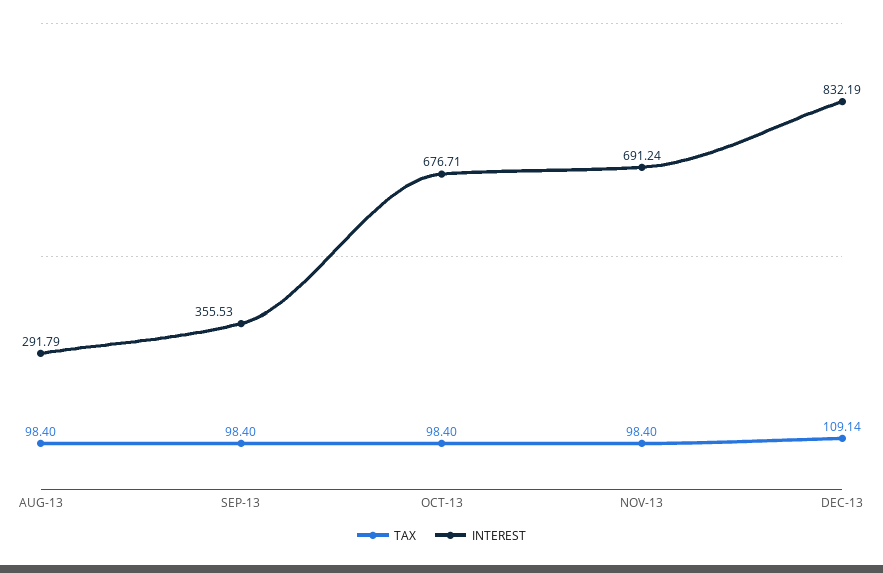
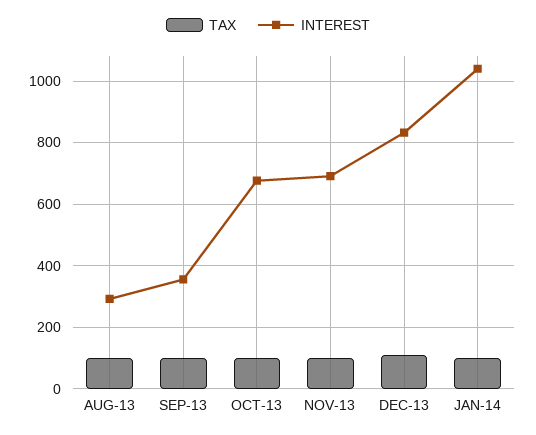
TAX, JAN-14: none -> 100
INTEREST, JAN-14: none -> 1040

